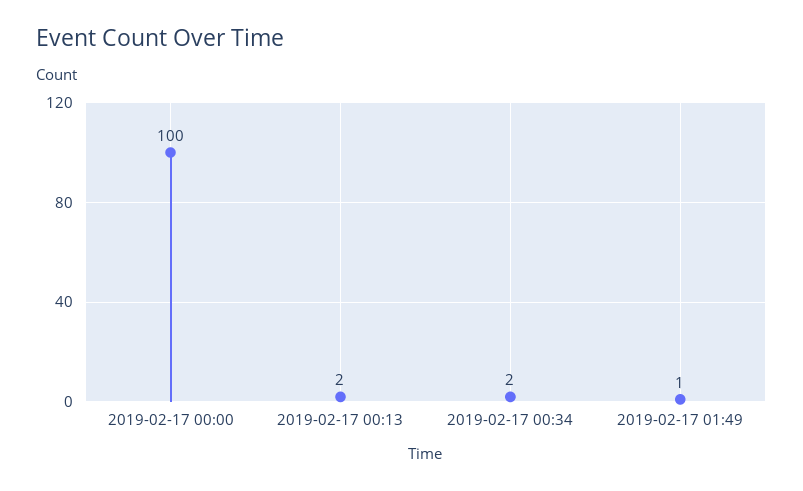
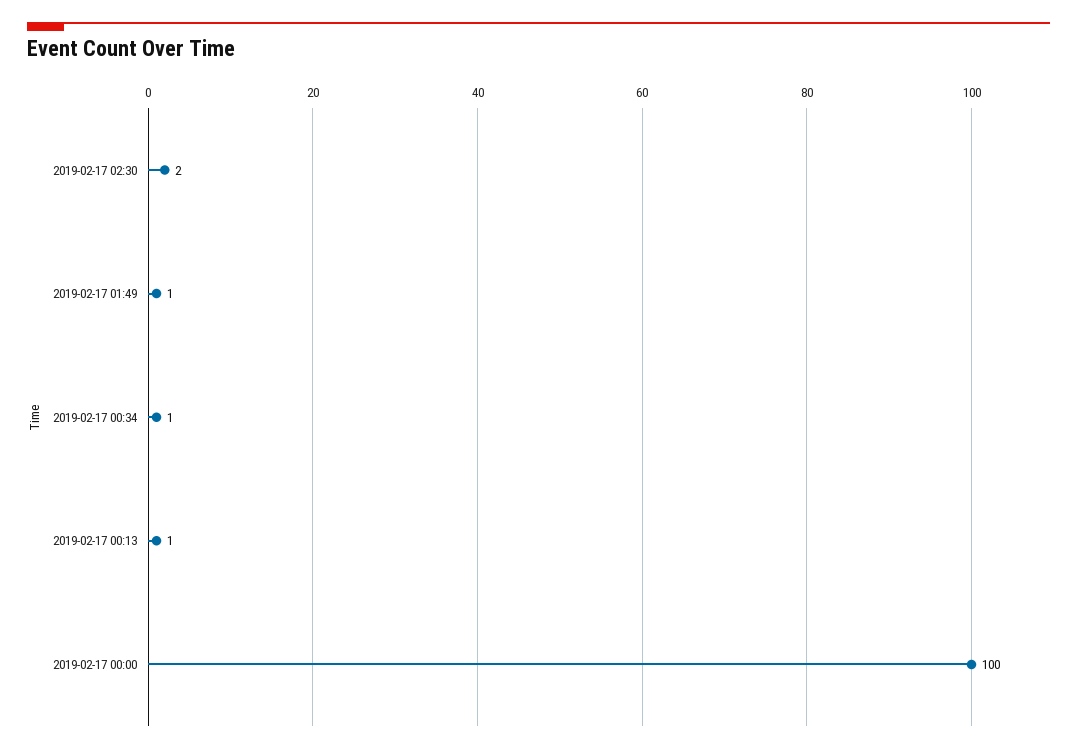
2019-02-17 00:13: 2 -> 1
2019-02-17 00:34: 2 -> 1
2019-02-17 02:30: none -> 2

